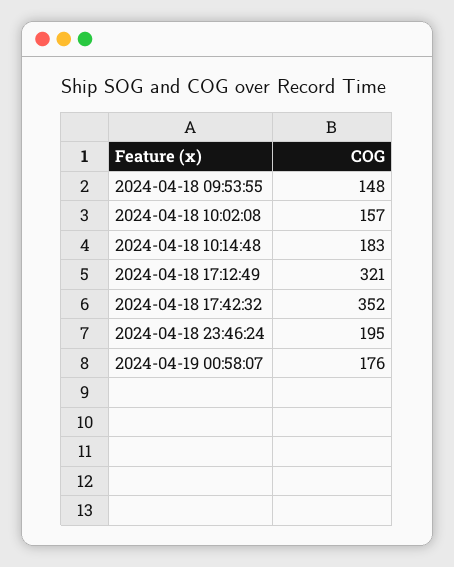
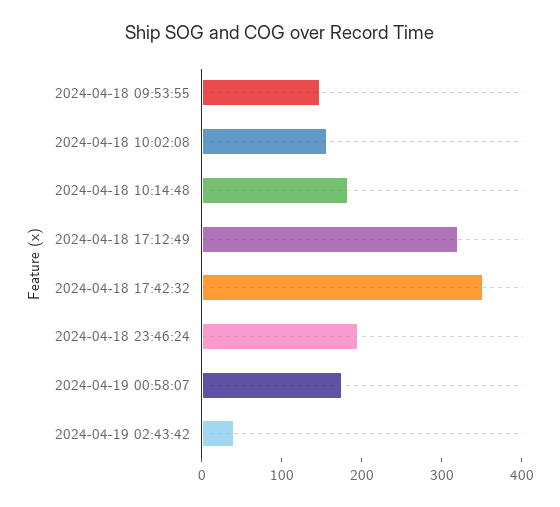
2024-04-19 02:43:42: none -> 40

